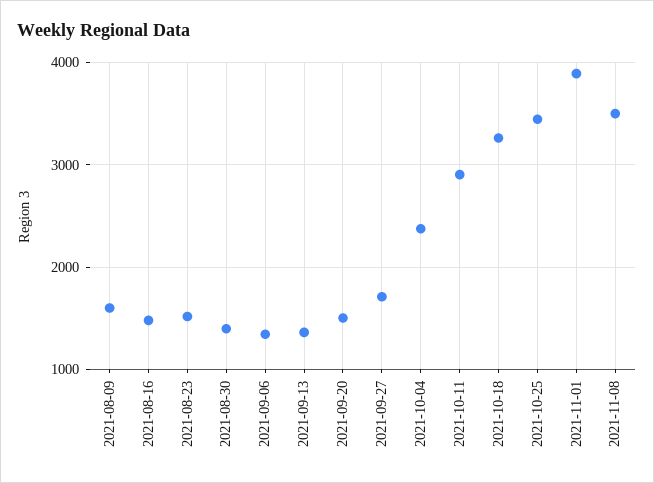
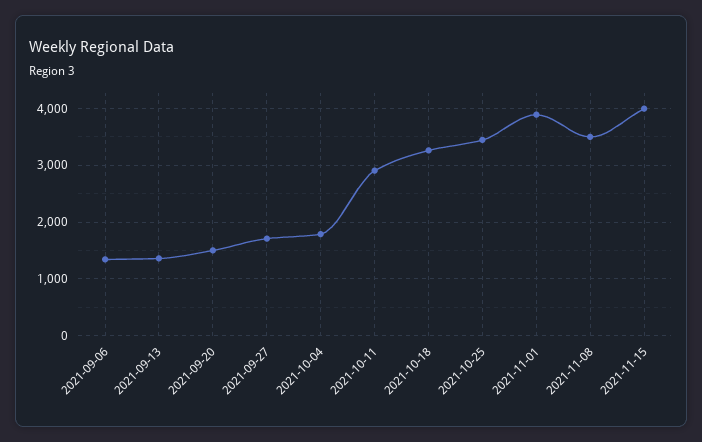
2021-08-09: 1600 -> none
2021-08-16: 1500 -> none
2021-08-23: 1500 -> none
2021-08-30: 1400 -> none
2021-10-04: 2400 -> 1800
2021-11-15: none -> 4000

